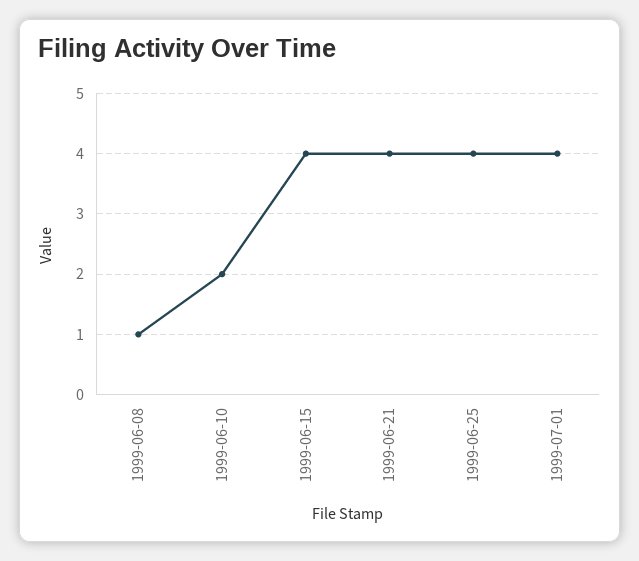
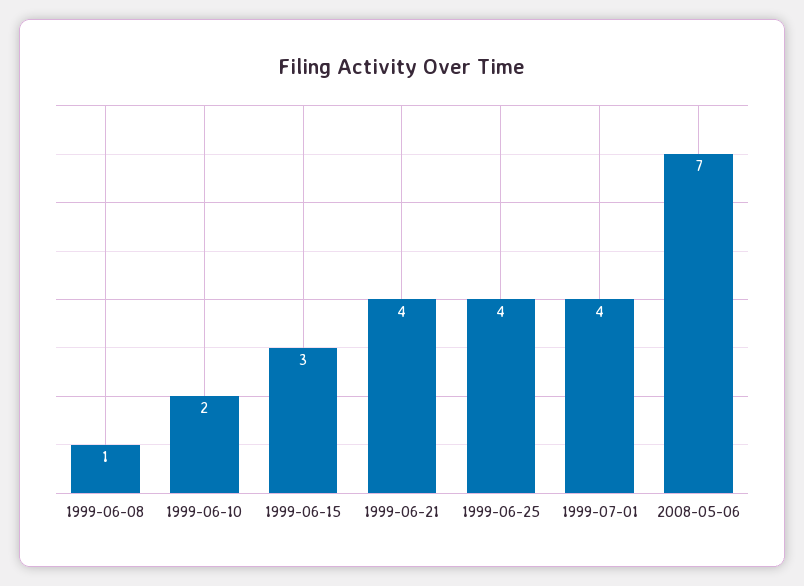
1999-06-15: 4 -> 3
2008-05-06: none -> 7

